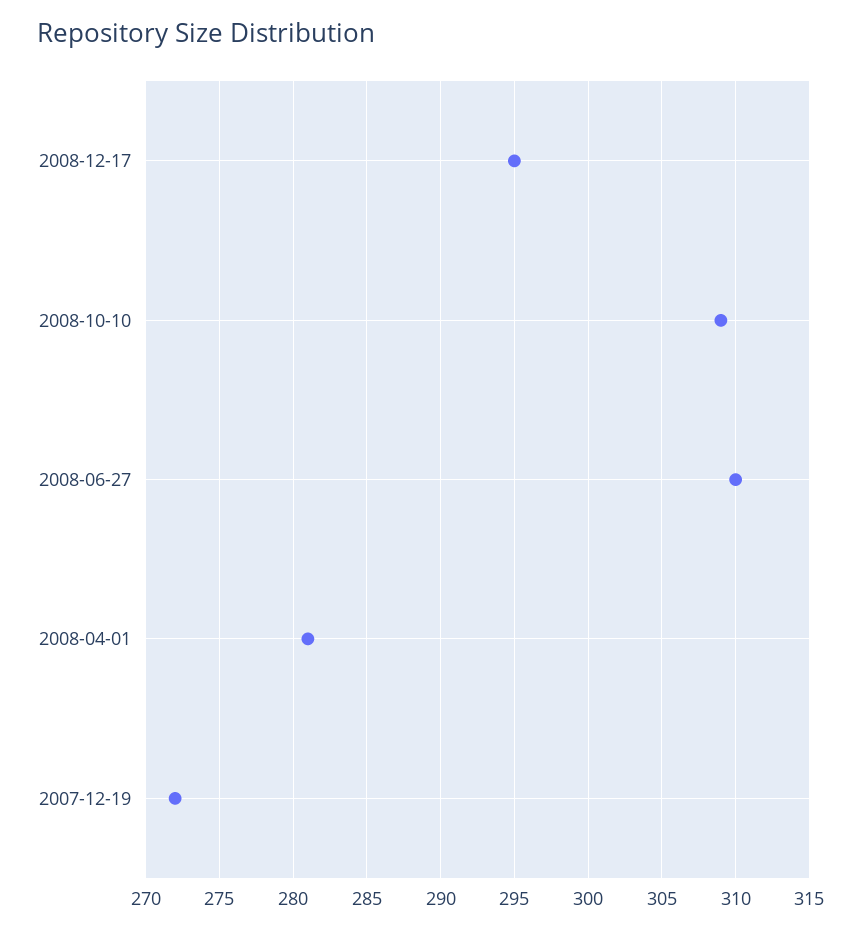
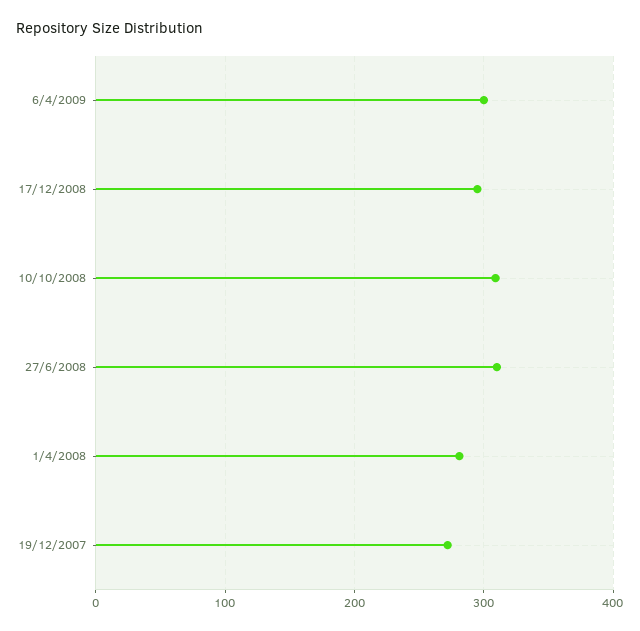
6/4/2009: none -> 300

